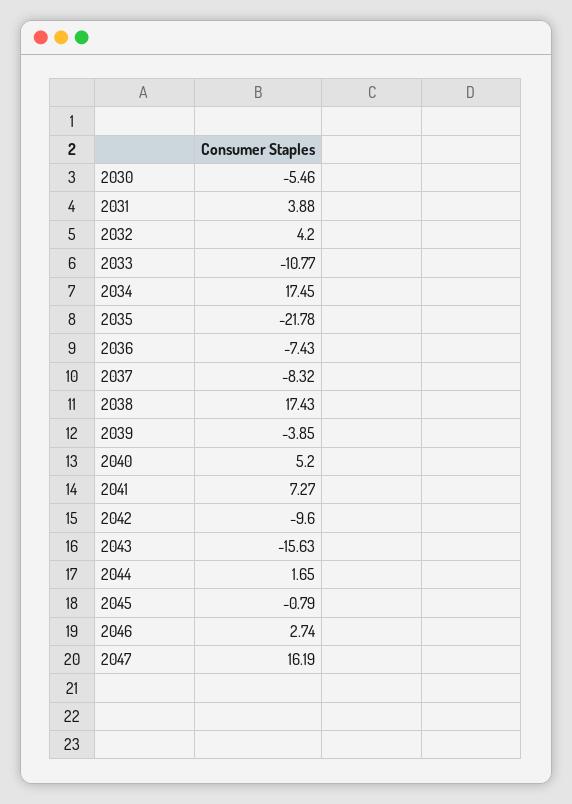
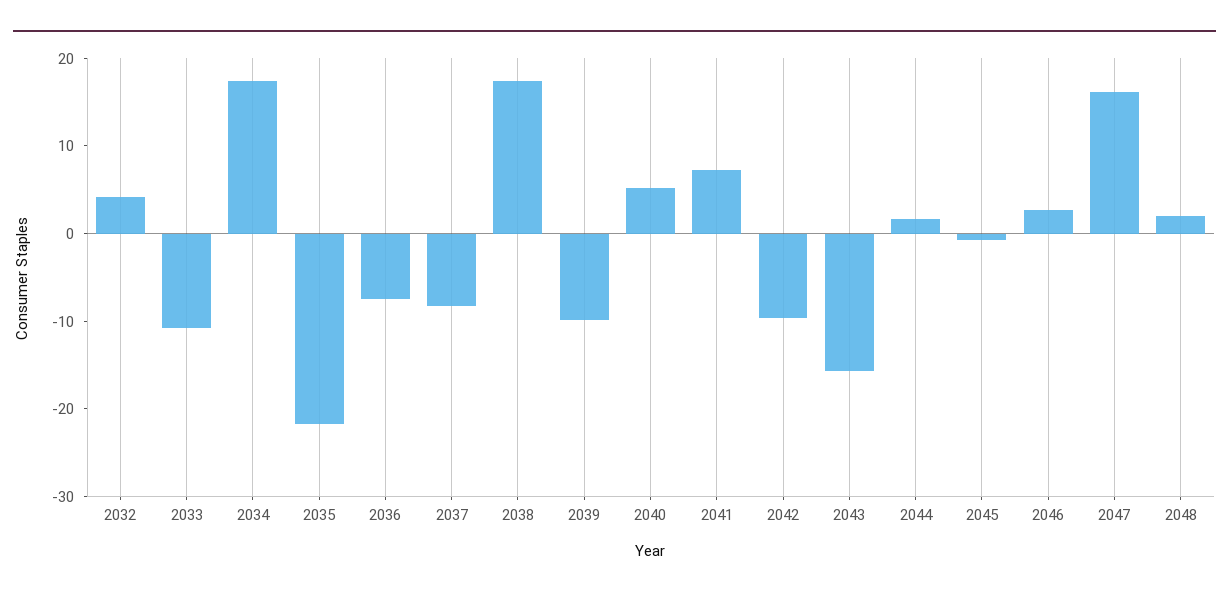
2030: -5.46 -> none
2031: 3.88 -> none
2039: -3.85 -> -10
2048: none -> 2

